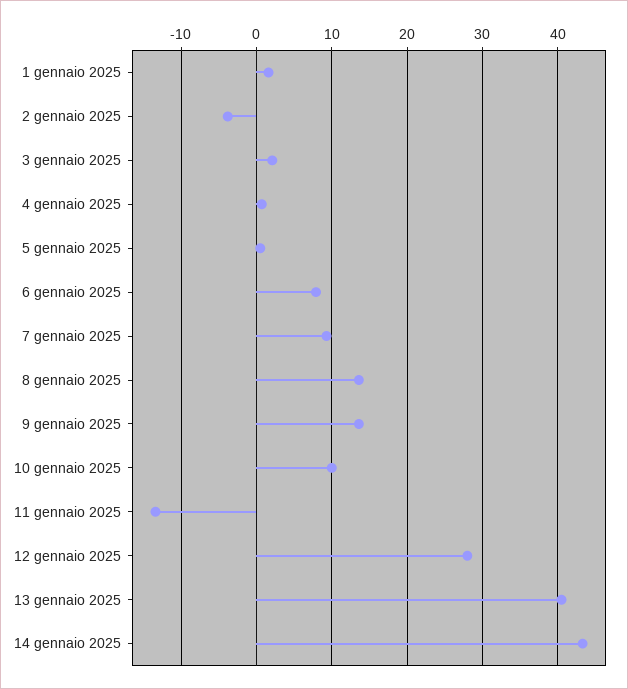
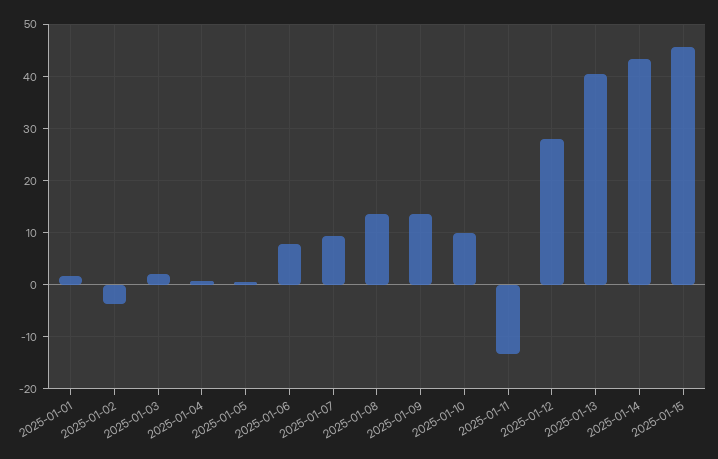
2025-01-15: none -> 46

